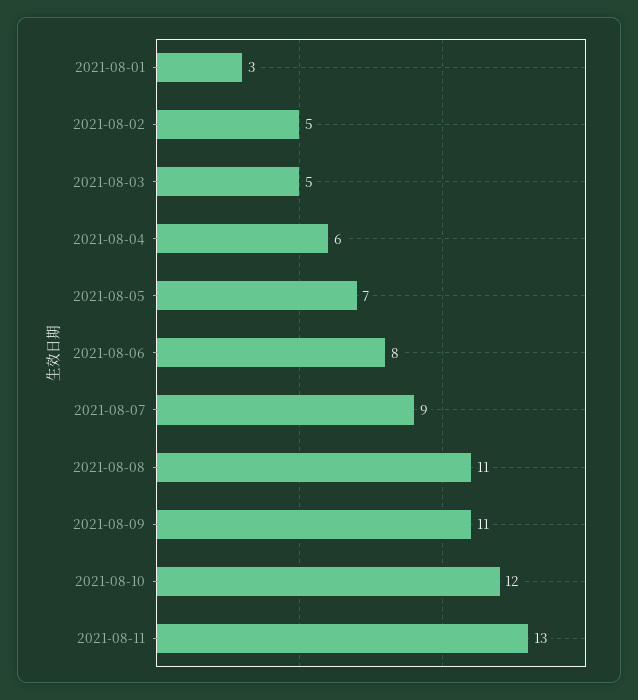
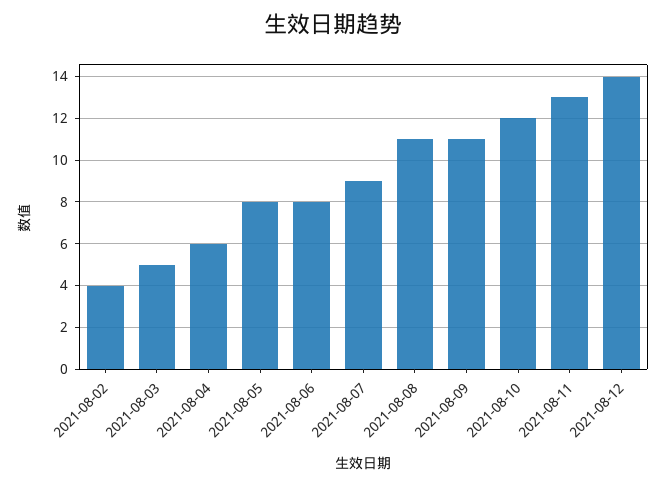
2021-08-01: 3 -> none
2021-08-02: 5 -> 4
2021-08-05: 7 -> 8
2021-08-12: none -> 14

